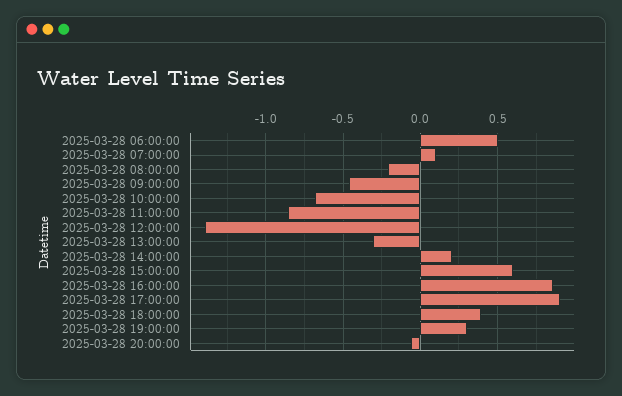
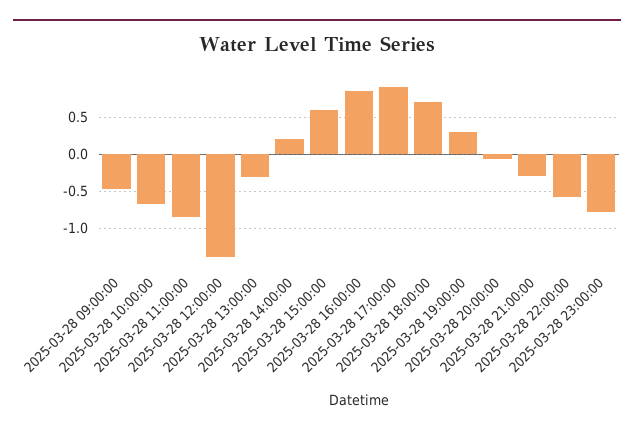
2025-03-28 06:00:00: 0.5 -> none
2025-03-28 07:00:00: 0.1 -> none
2025-03-28 08:00:00: -0.2 -> none
2025-03-28 18:00:00: 0.4 -> 0.7
2025-03-28 21:00:00: none -> -0.3
2025-03-28 22:00:00: none -> -0.6
2025-03-28 23:00:00: none -> -0.8

